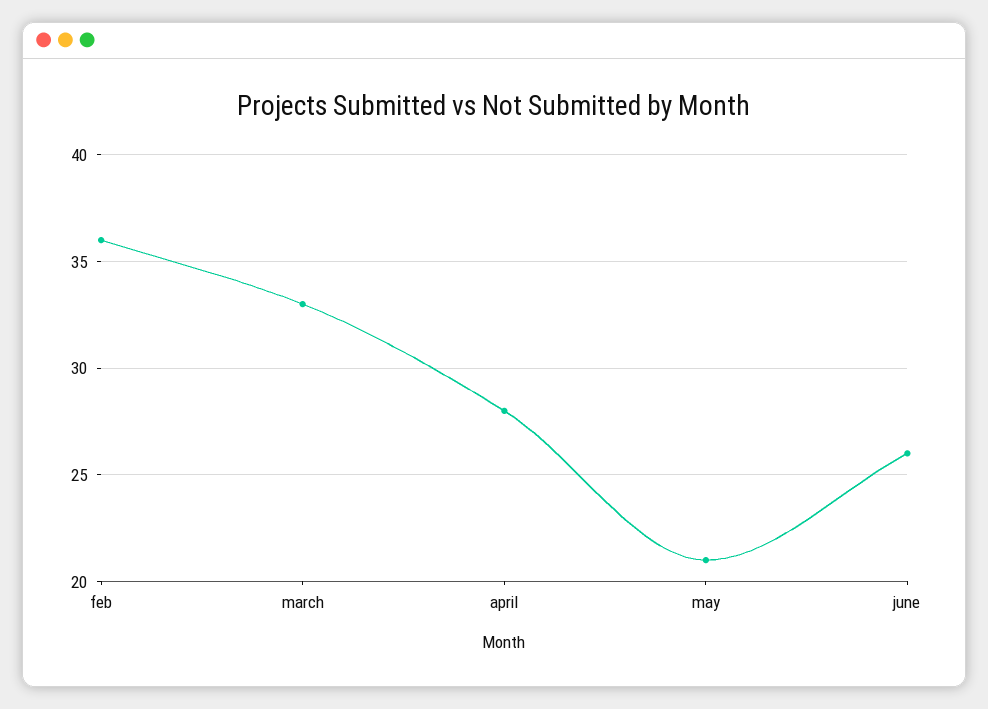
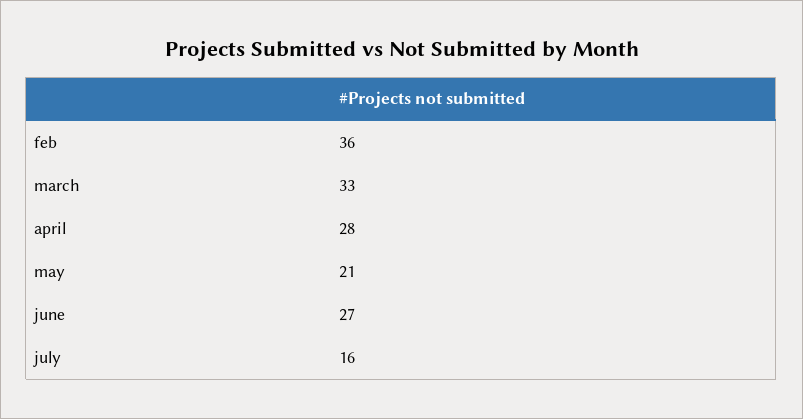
june: 26 -> 27
july: none -> 16

